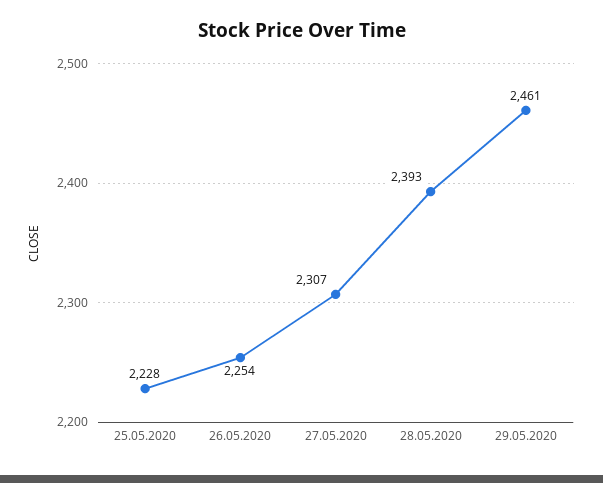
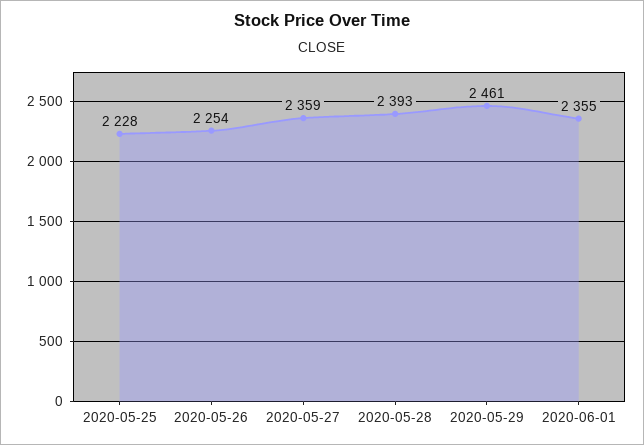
27.05.2020: 2307 -> 2359
2020-06-01: none -> 2355

